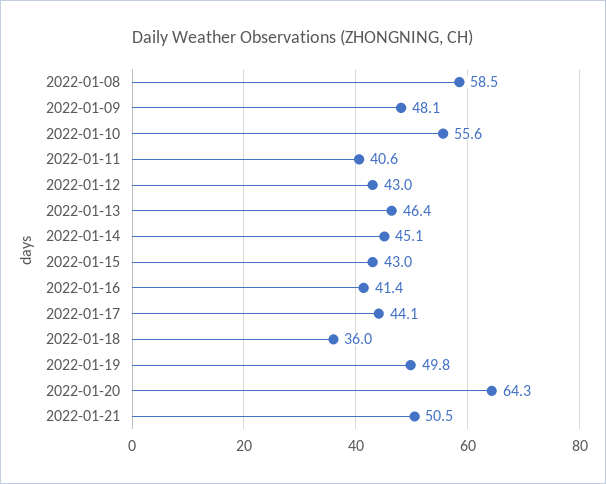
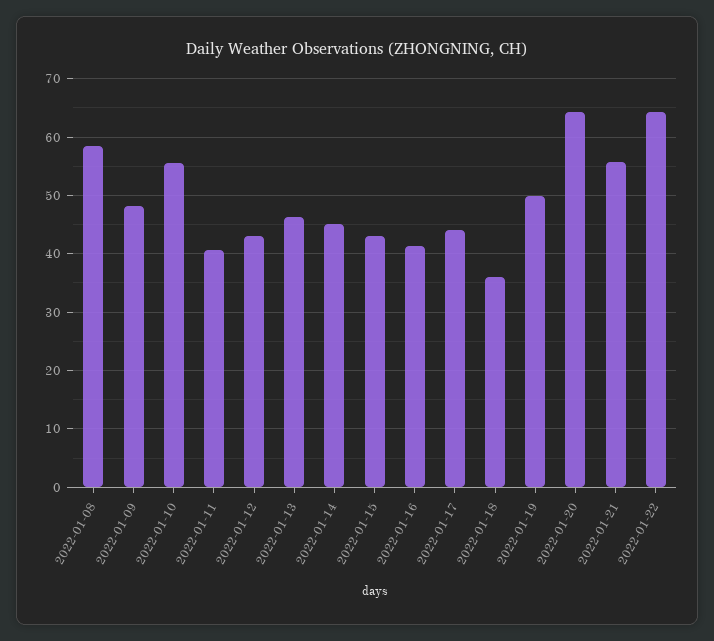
2022-01-21: 50.5 -> 56
2022-01-22: none -> 64

